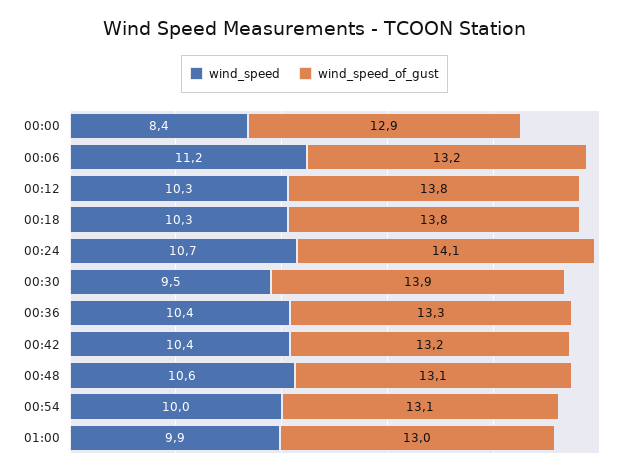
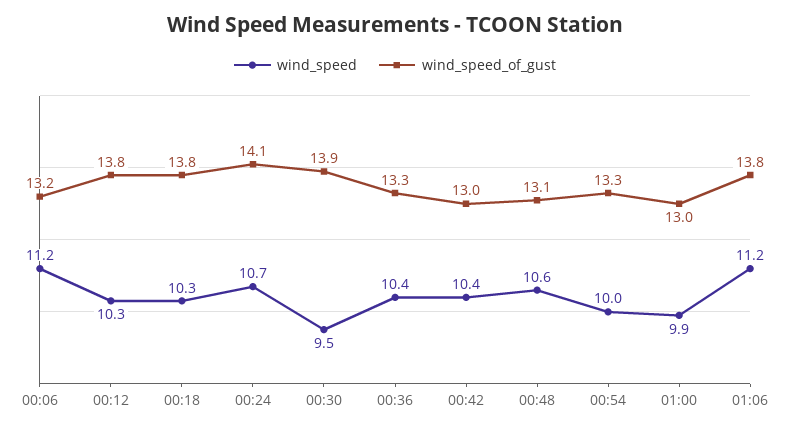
wind_speed, 00:00: 8.4 -> none
wind_speed_of_gust, 00:00: 12.9 -> none
wind_speed_of_gust, 00:42: 13.2 -> 13
wind_speed_of_gust, 00:54: 13.1 -> 13.3
wind_speed, 01:06: none -> 11.2
wind_speed_of_gust, 01:06: none -> 13.8

